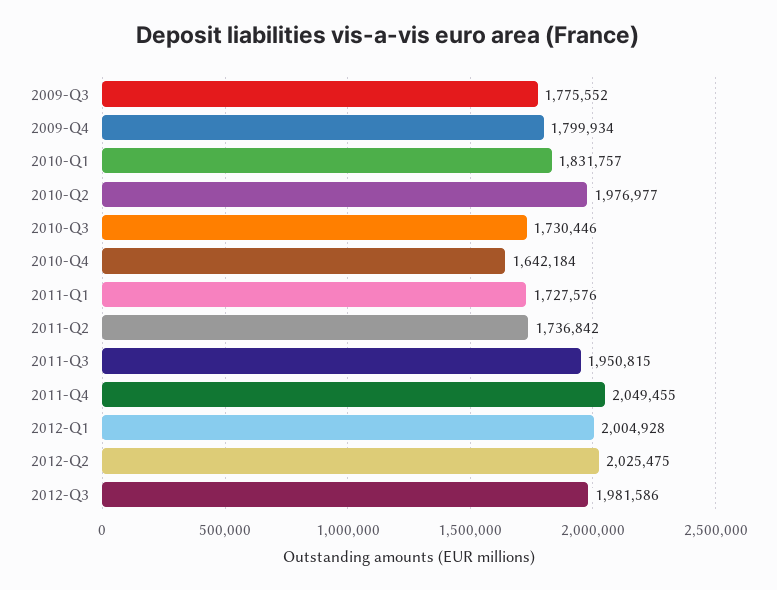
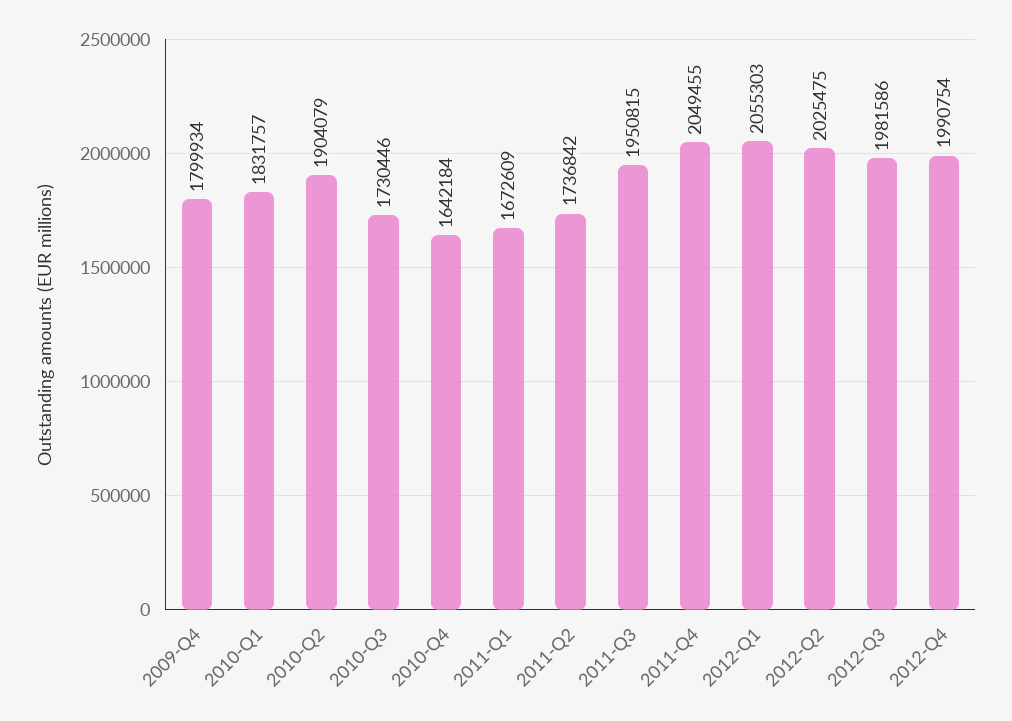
2009-Q3: 1775552 -> none
2010-Q2: 1976977 -> 1904079
2011-Q1: 1727576 -> 1672609
2012-Q1: 2004928 -> 2055303
2012-Q4: none -> 1990754

